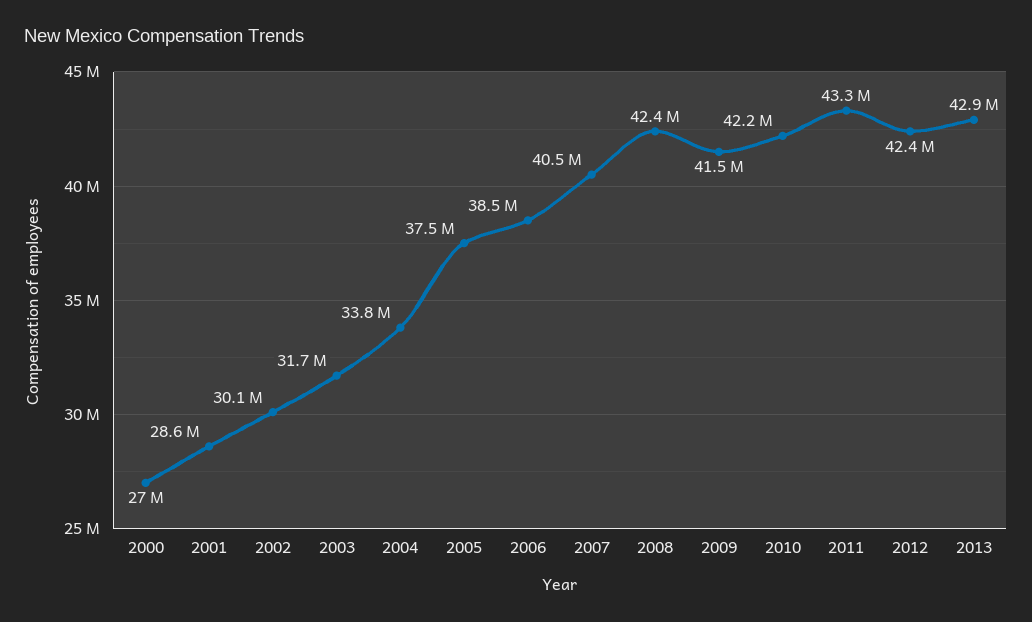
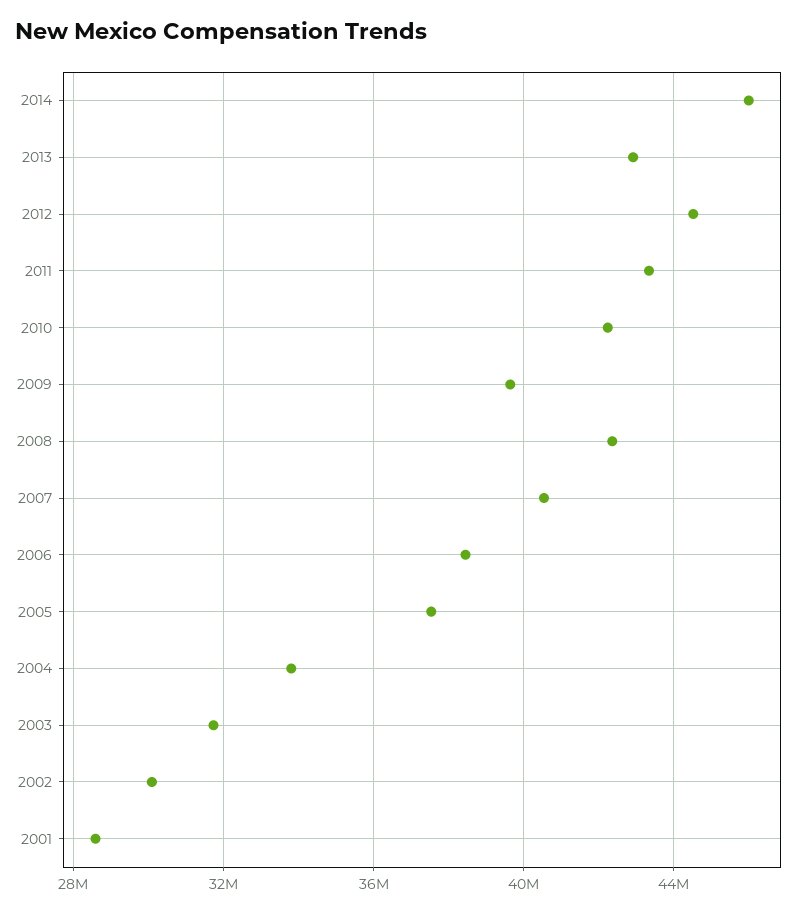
2000: 27000000 -> none
2009: 41500000 -> 39500000
2012: 42400000 -> 44500000
2014: none -> 46000000

